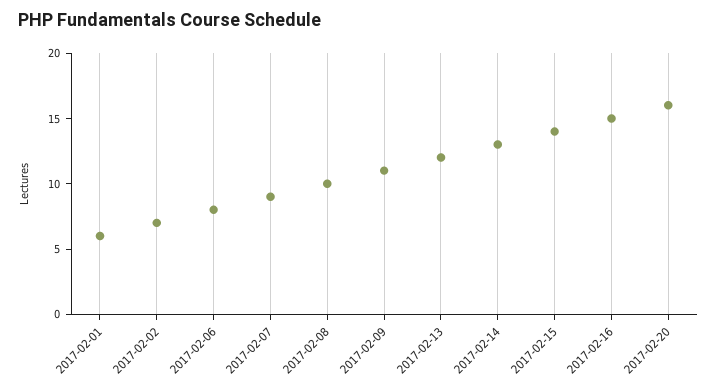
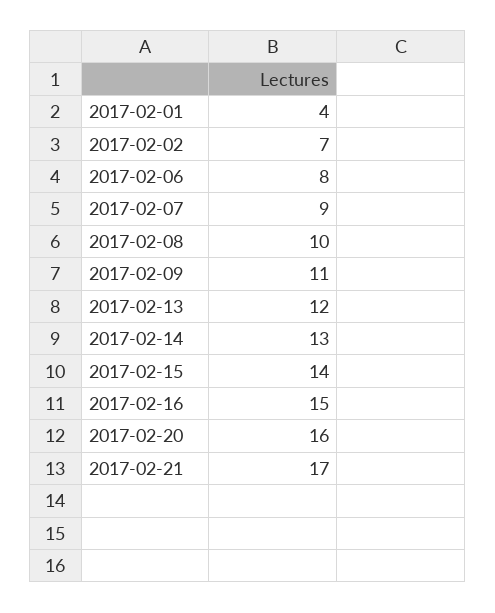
2017-02-01: 6 -> 4
2017-02-21: none -> 17

